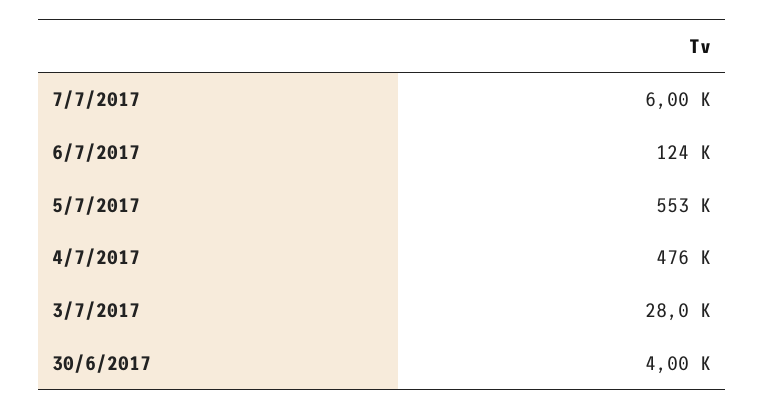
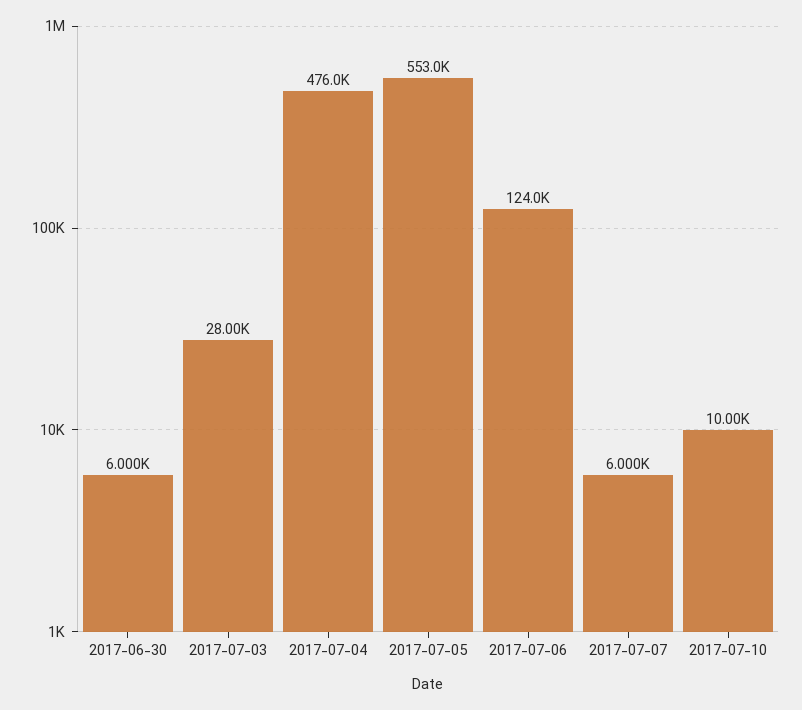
30/6/2017: 4000 -> 6000
2017-07-10: none -> 10000

